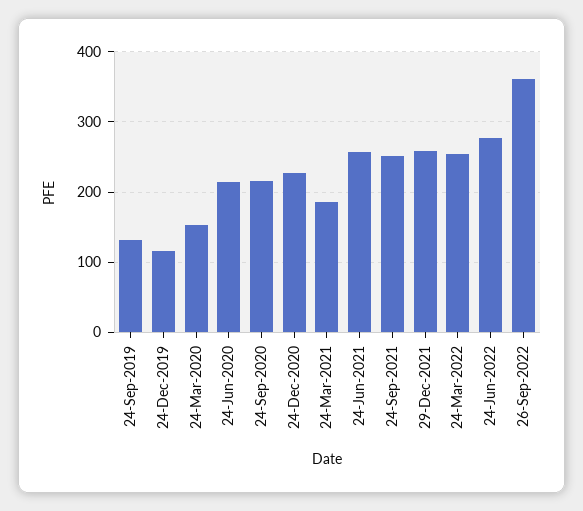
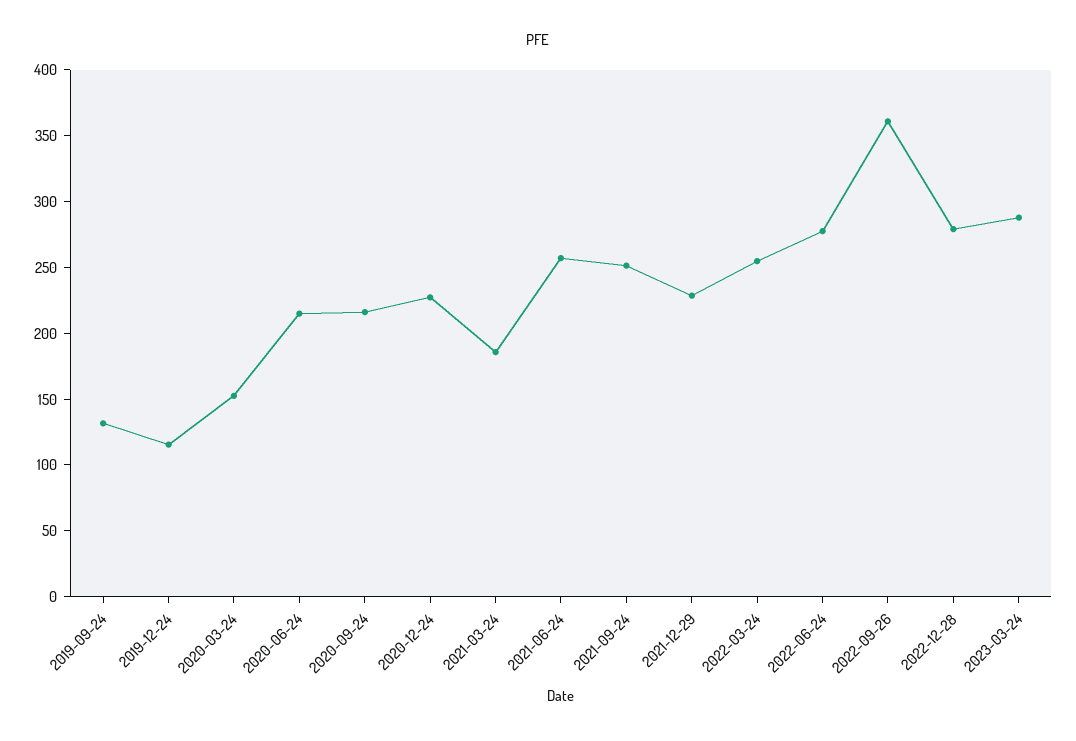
29-Dec-2021: 260 -> 230
2022-12-28: none -> 280
2023-03-24: none -> 290

